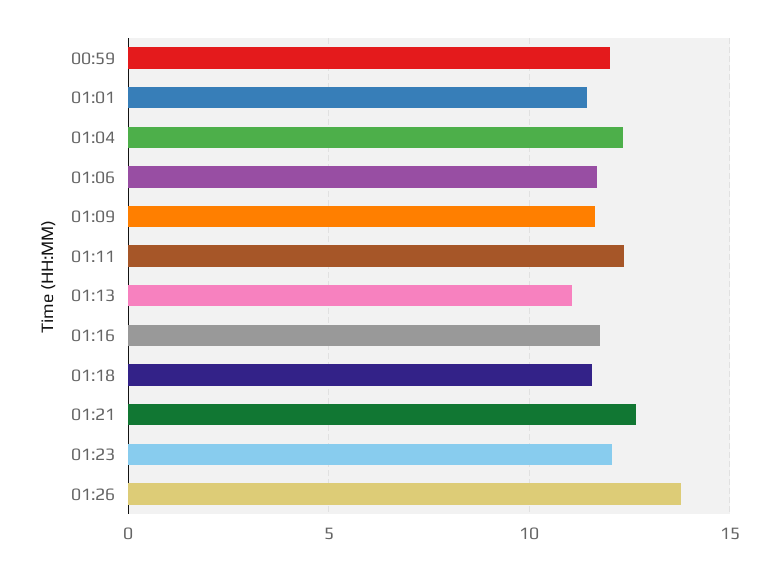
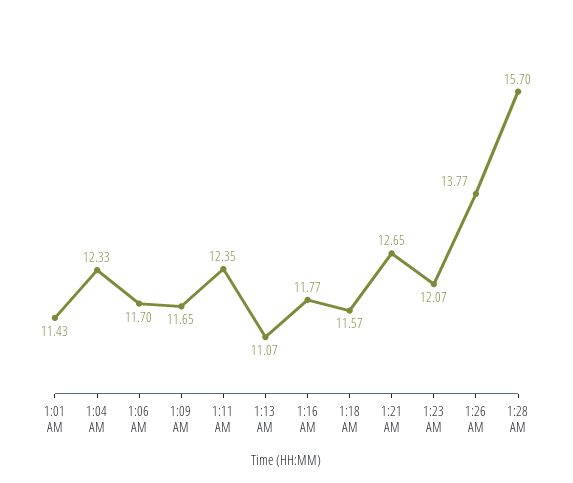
00:59: 12 -> none
1:28 AM: none -> 15.7

